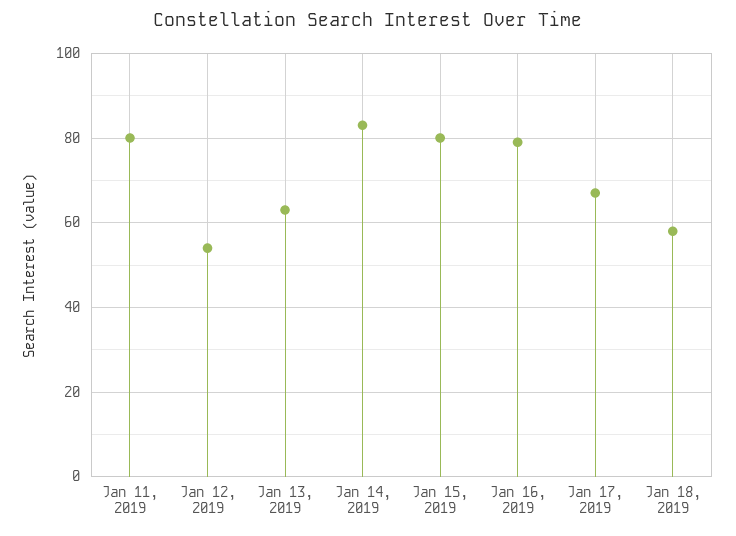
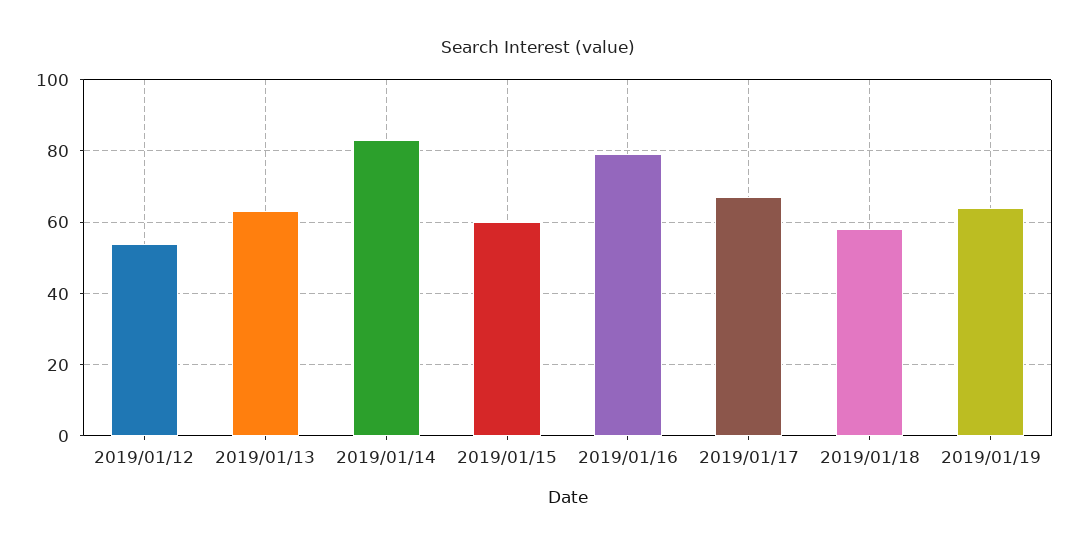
Jan 11, 2019: 80 -> none
Jan 15, 2019: 80 -> 60
2019/01/19: none -> 65

